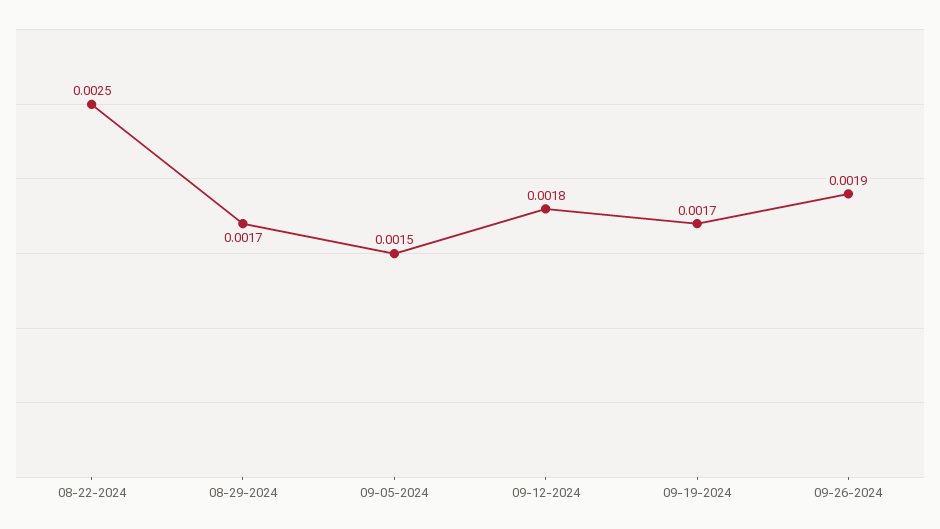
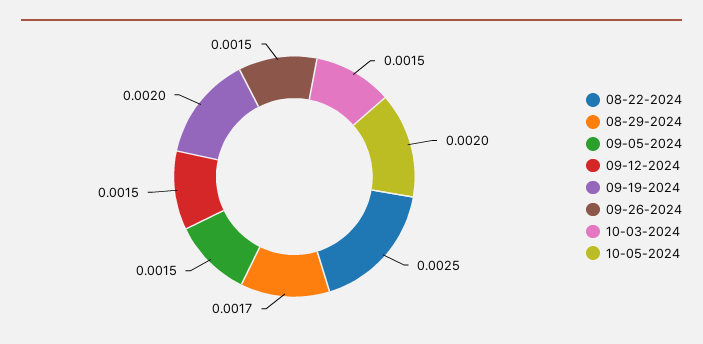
09-12-2024: 0.0018 -> 0.0015
09-19-2024: 0.0017 -> 0.002
09-26-2024: 0.0019 -> 0.0015
10-03-2024: none -> 0.0015
10-05-2024: none -> 0.002

